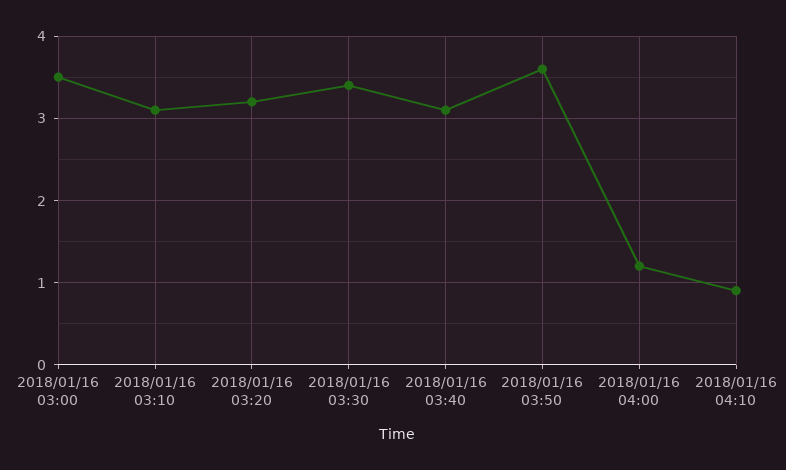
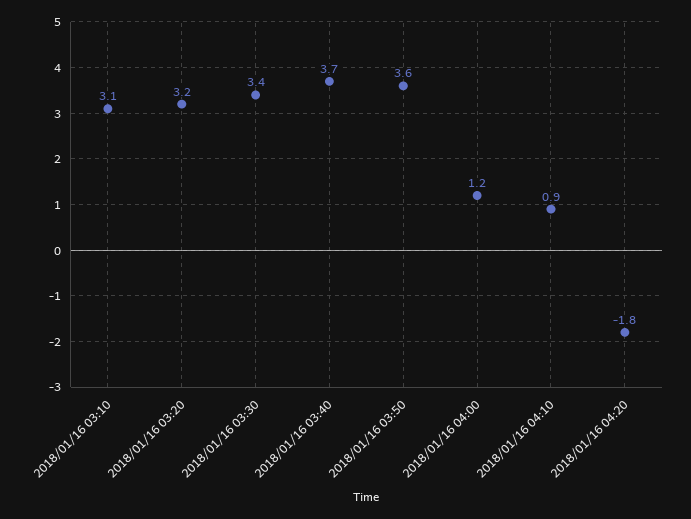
2018/01/16 03:00: 3.5 -> none
2018/01/16 03:40: 3.1 -> 3.7
2018/01/16 04:20: none -> -1.8

